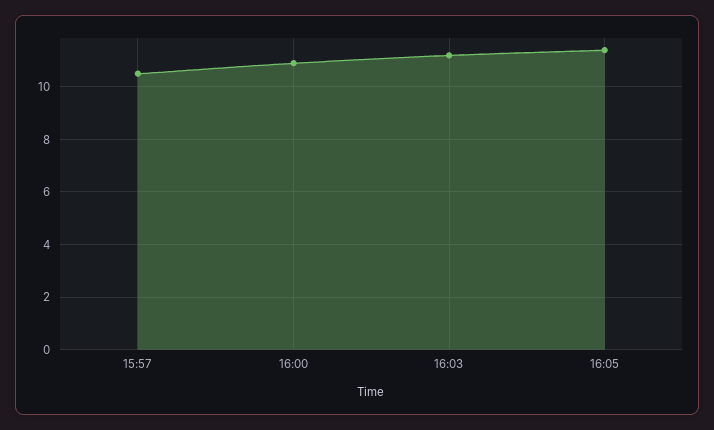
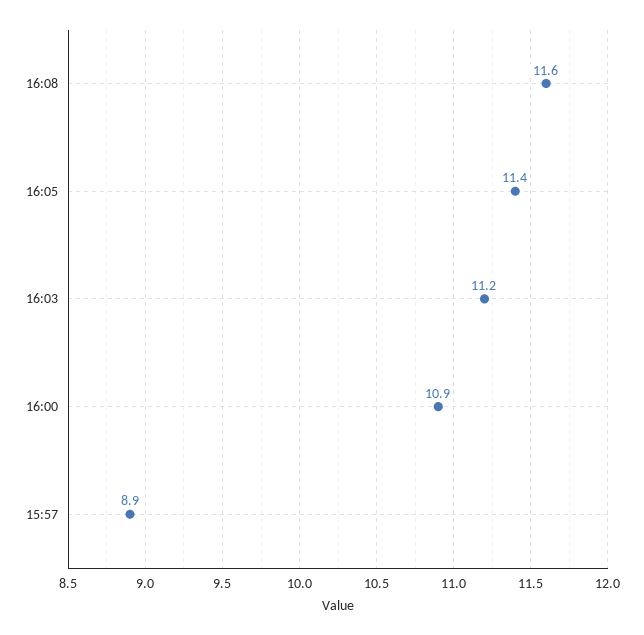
15:57: 10.5 -> 8.9
16:08: none -> 11.6

